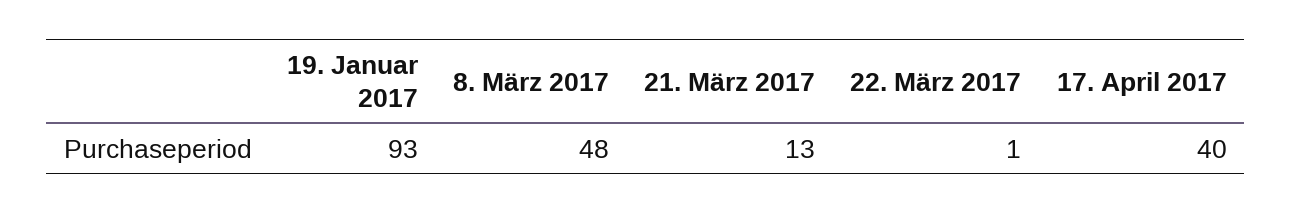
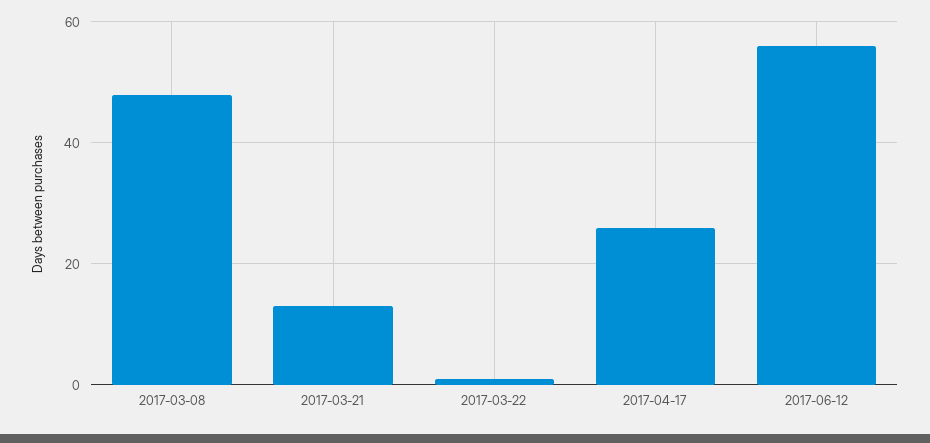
19. Januar 2017: 93 -> none
17. April 2017: 40 -> 25
2017-06-12: none -> 55

